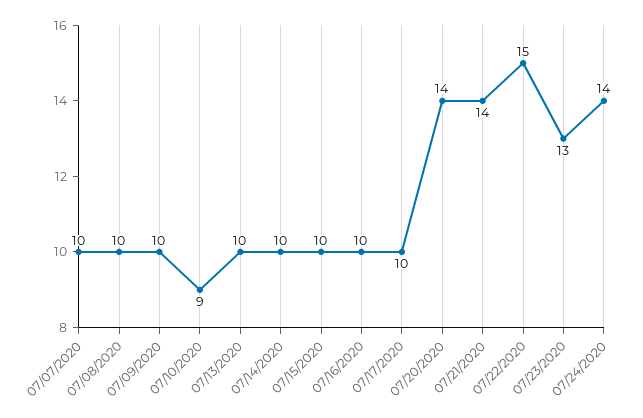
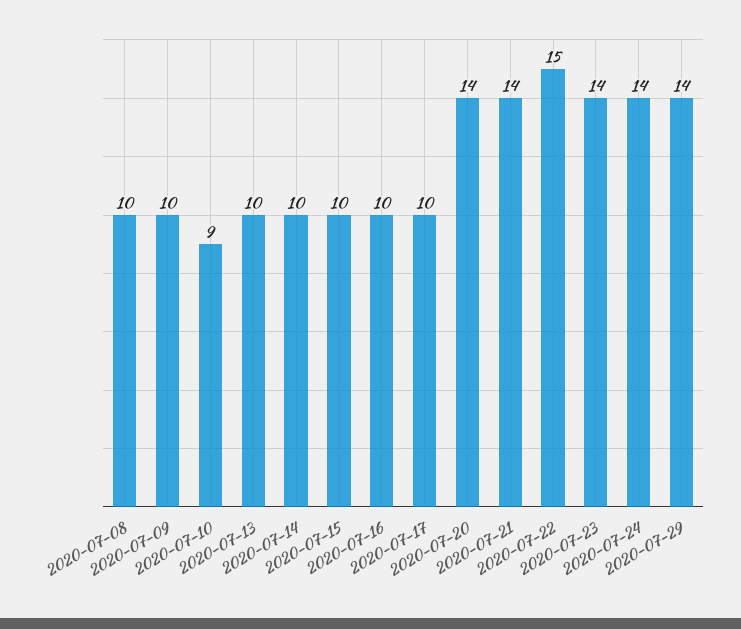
07/07/2020: 10 -> none
07/23/2020: 13 -> 14
2020-07-29: none -> 14

